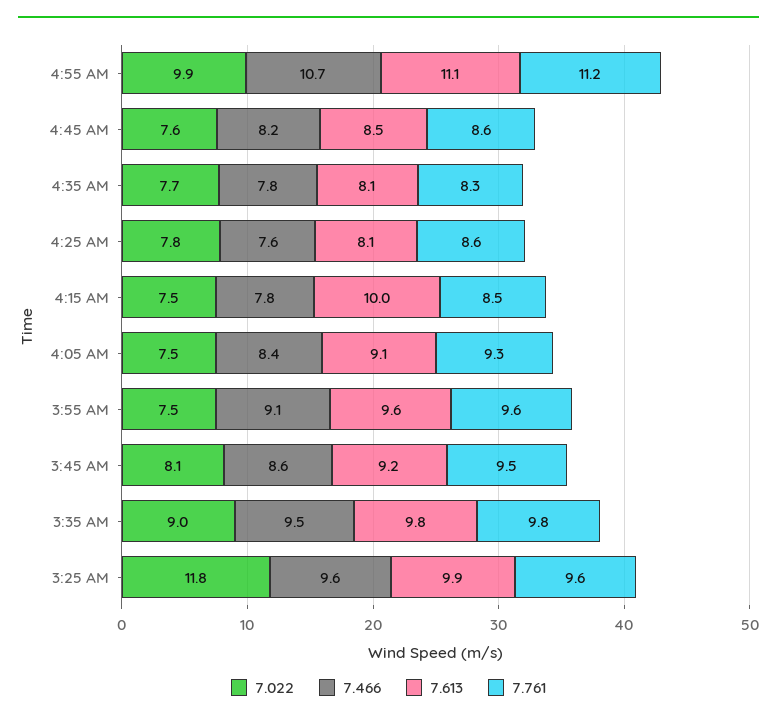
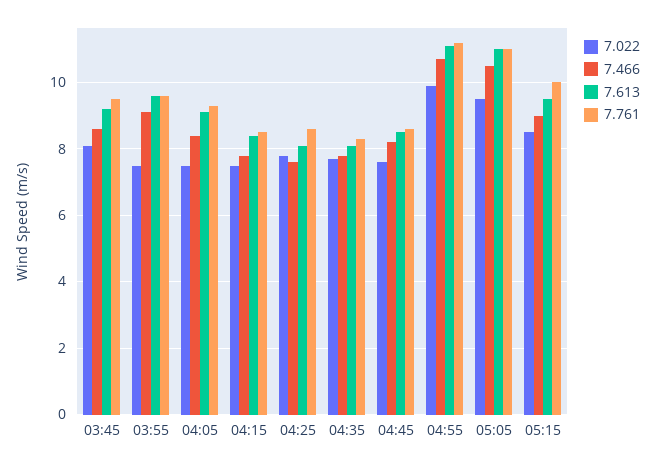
7.613, 4:15 AM: 10 -> 8.5
7.022, 3:35 AM: 9 -> none
7.466, 3:35 AM: 9.5 -> none
7.613, 3:35 AM: 9.8 -> none
7.761, 3:35 AM: 9.8 -> none
7.022, 3:25 AM: 11.8 -> none
7.466, 3:25 AM: 9.6 -> none
7.613, 3:25 AM: 9.9 -> none
7.761, 3:25 AM: 9.6 -> none
7.022, 05:05: none -> 9.5
7.466, 05:05: none -> 10.5
7.613, 05:05: none -> 11
7.761, 05:05: none -> 11
7.022, 05:15: none -> 8.5
7.466, 05:15: none -> 9
7.613, 05:15: none -> 9.5
7.761, 05:15: none -> 10

